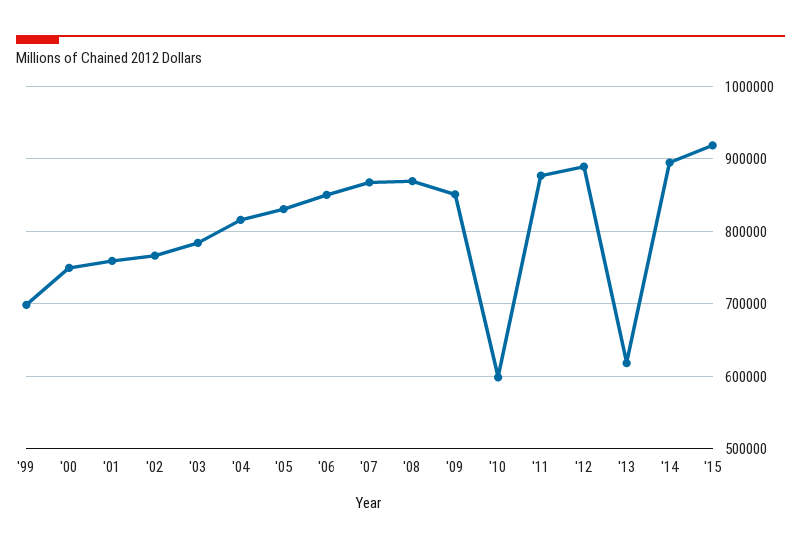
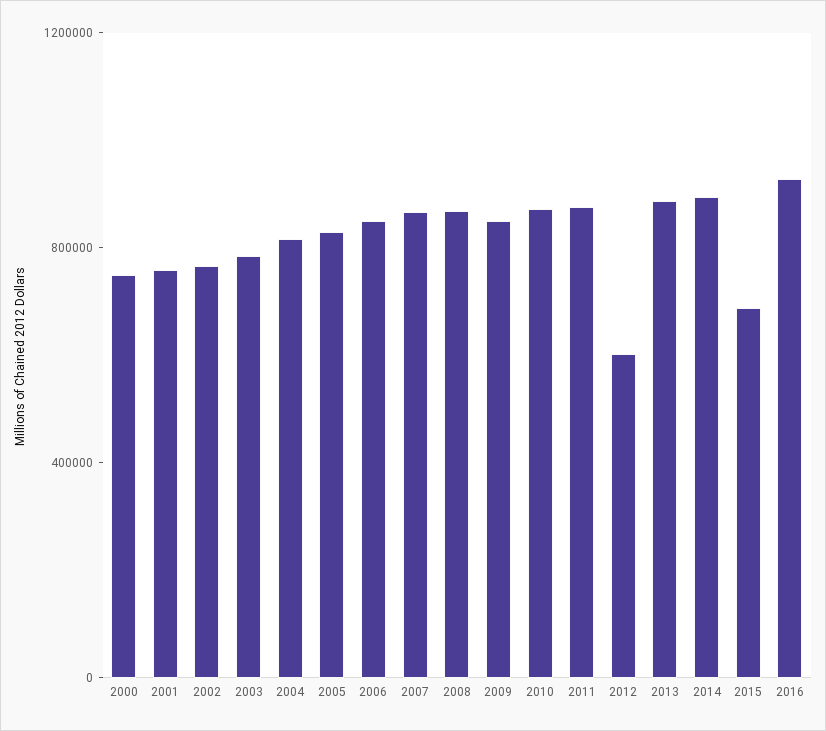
'99: 700000 -> none
'10: 600000 -> 900000
'12: 890000 -> 600000
'13: 620000 -> 900000
'15: 920000 -> 700000
2016: none -> 900000

